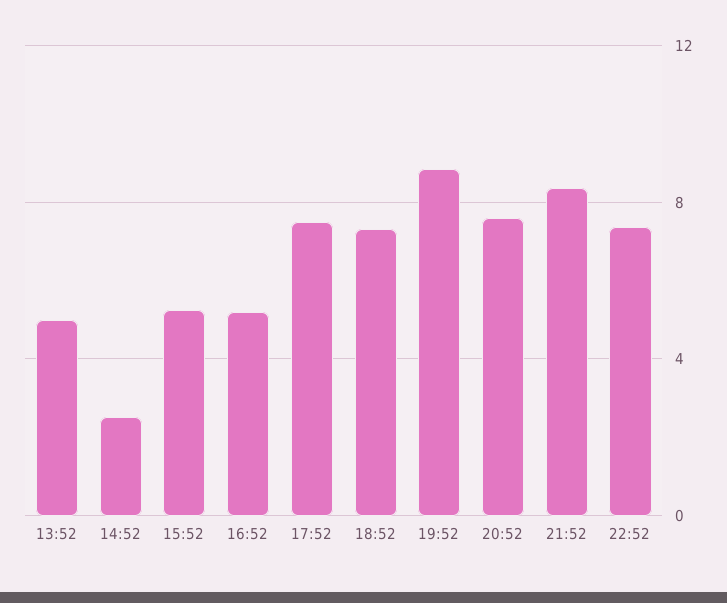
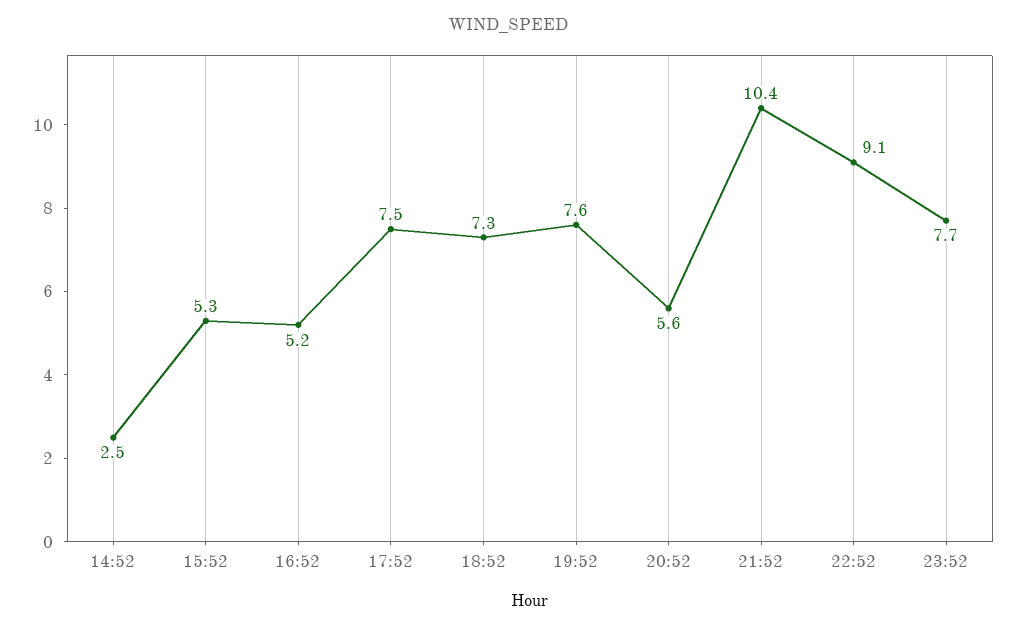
13:52: 5 -> none
19:52: 9 -> 7.6
20:52: 7.5 -> 5.6
21:52: 8.5 -> 10.4
22:52: 7.5 -> 9.1
23:52: none -> 7.7

